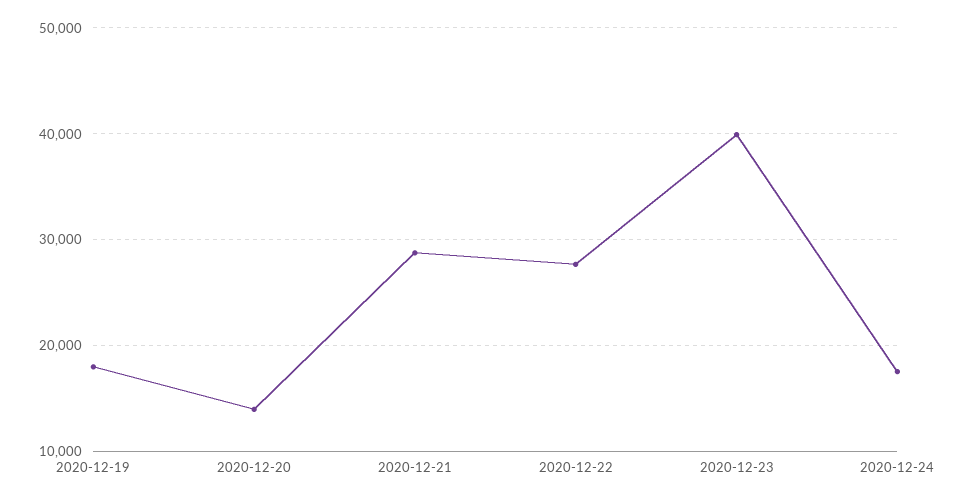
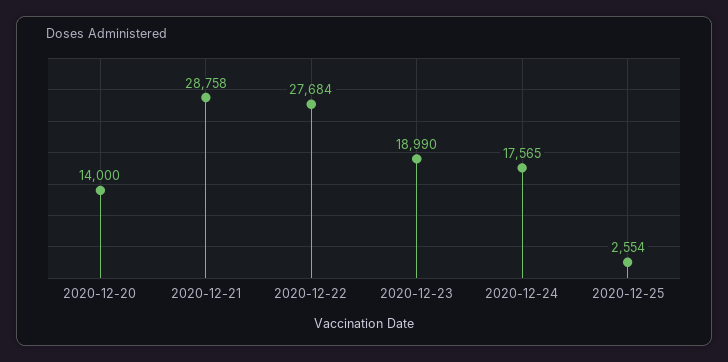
2020-12-19: 18000 -> none
2020-12-23: 40000 -> 18990
2020-12-25: none -> 2554

